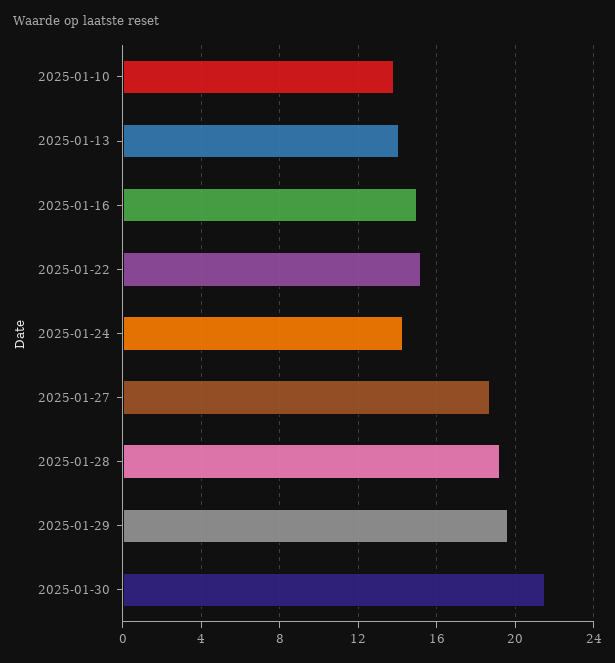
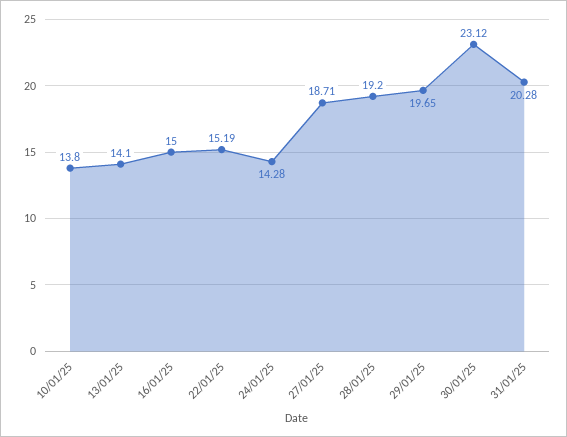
2025-01-30: 21.5 -> 23.12
31/01/25: none -> 20.28

